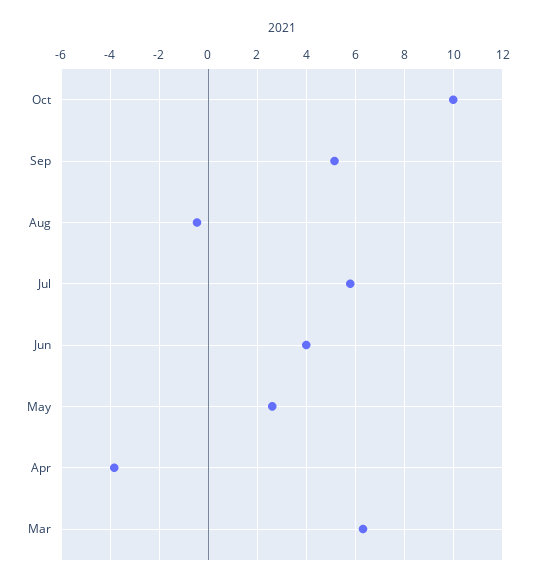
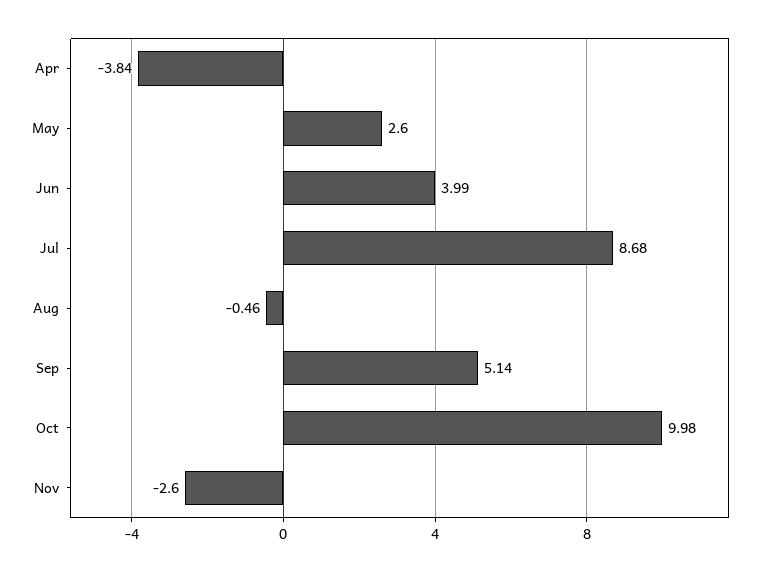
Jul: 5.75 -> 8.68
Mar: 6.25 -> none
Nov: none -> -2.6

